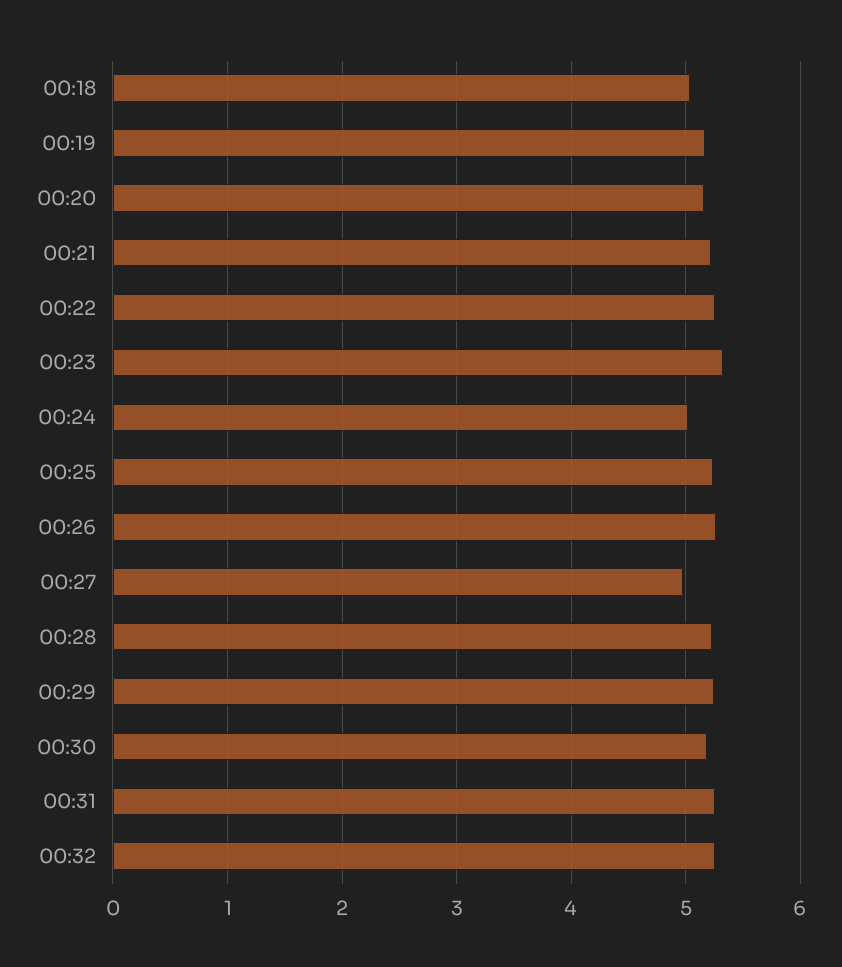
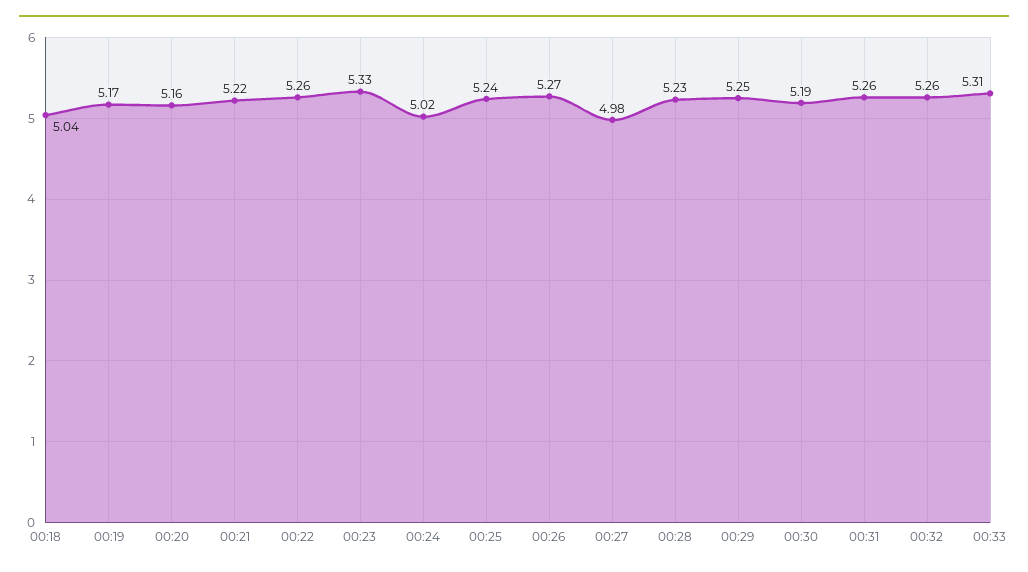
00:33: none -> 5.31

